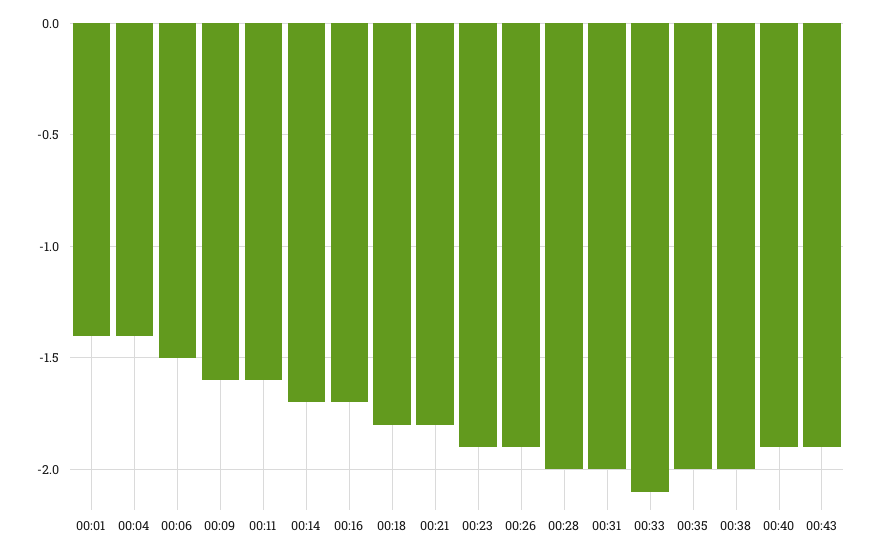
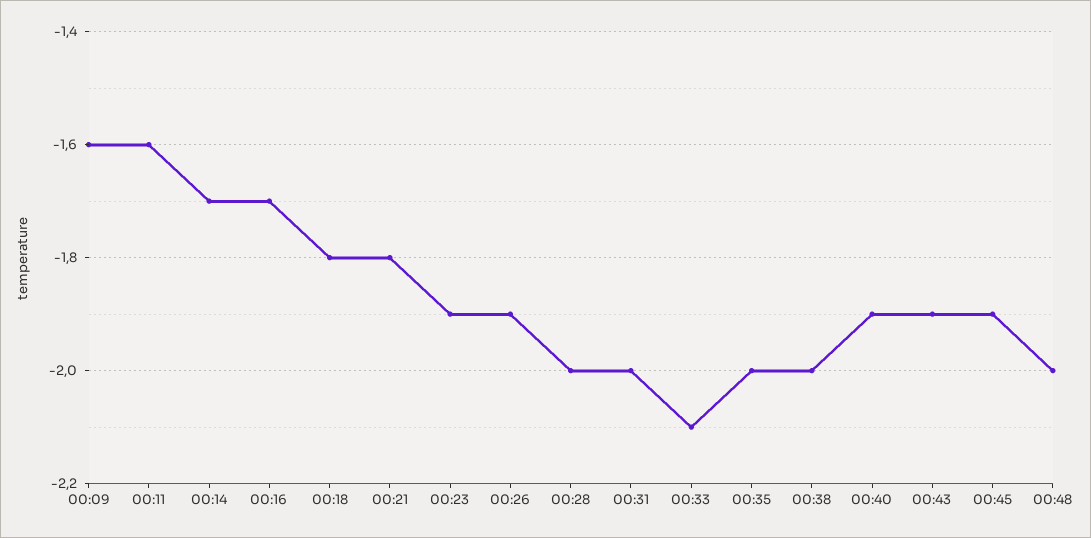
00:01: -1.4 -> none
00:04: -1.4 -> none
00:06: -1.5 -> none
00:45: none -> -1.9
00:48: none -> -2

